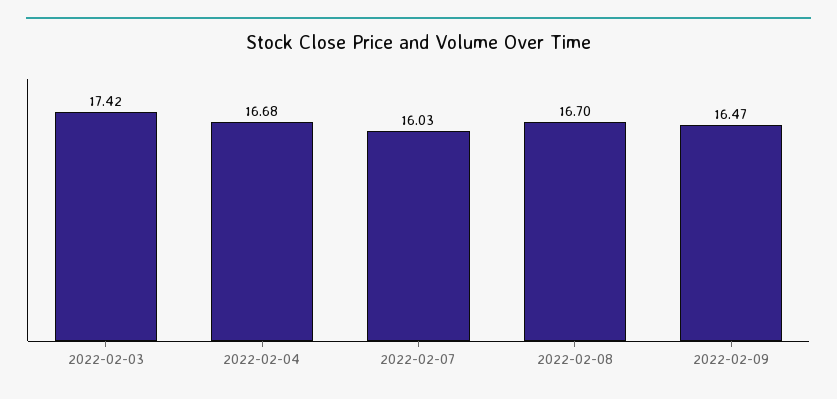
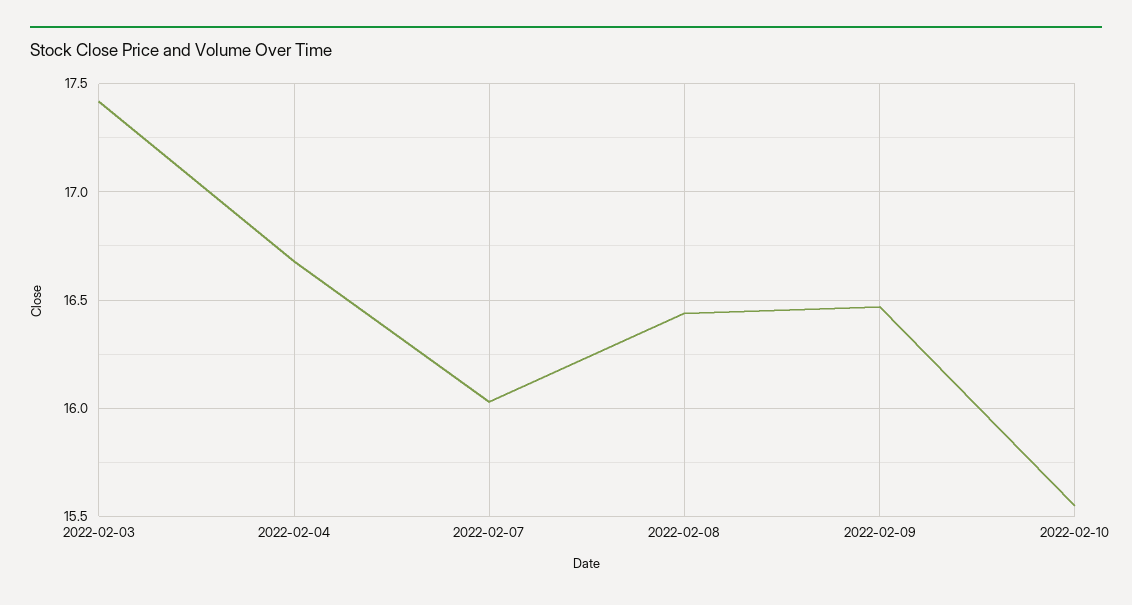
2022-02-08: 16.7 -> 16.45
2022-02-10: none -> 15.55

